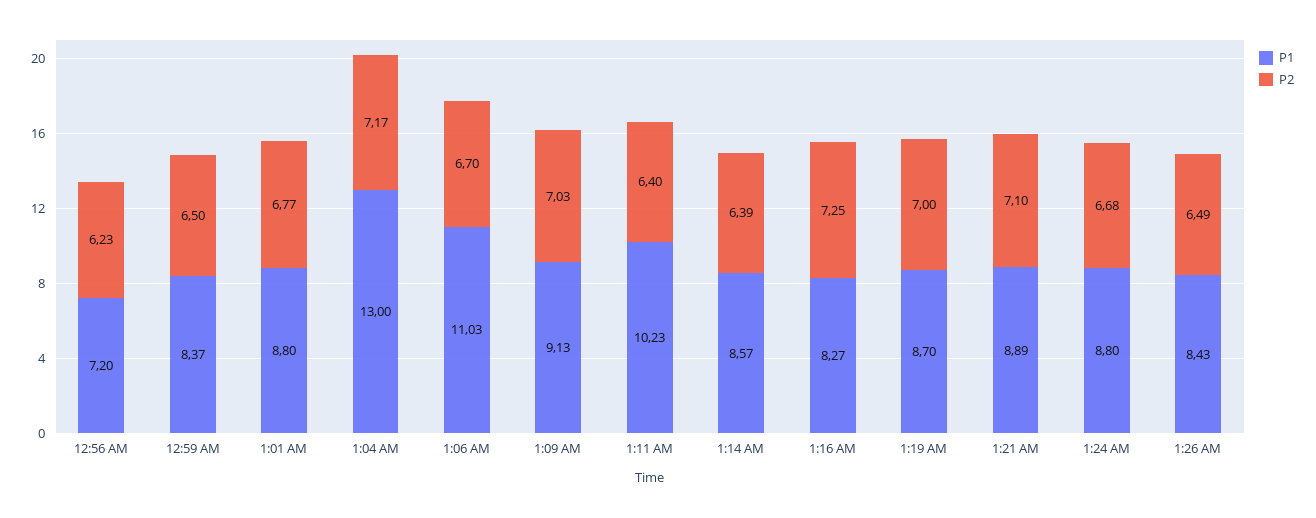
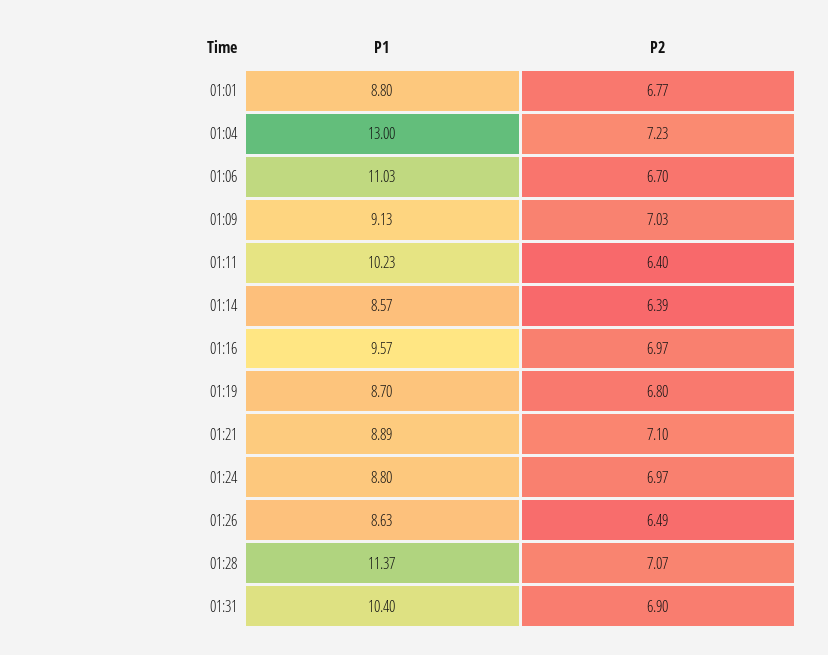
P1, 12:56 AM: 7.2 -> none
P2, 12:56 AM: 6.23 -> none
P1, 12:59 AM: 8.37 -> none
P2, 12:59 AM: 6.5 -> none
P2, 1:04 AM: 7.17 -> 7.23
P1, 1:16 AM: 8.27 -> 9.57
P2, 1:16 AM: 7.25 -> 6.97
P2, 1:19 AM: 7 -> 6.8
P2, 1:24 AM: 6.68 -> 6.97
P1, 1:26 AM: 8.43 -> 8.63
P1, 01:28: none -> 11.37
P2, 01:28: none -> 7.07
P1, 01:31: none -> 10.4
P2, 01:31: none -> 6.9

